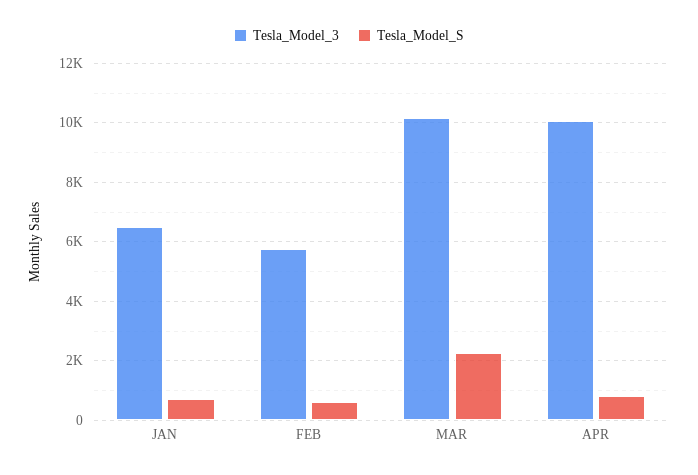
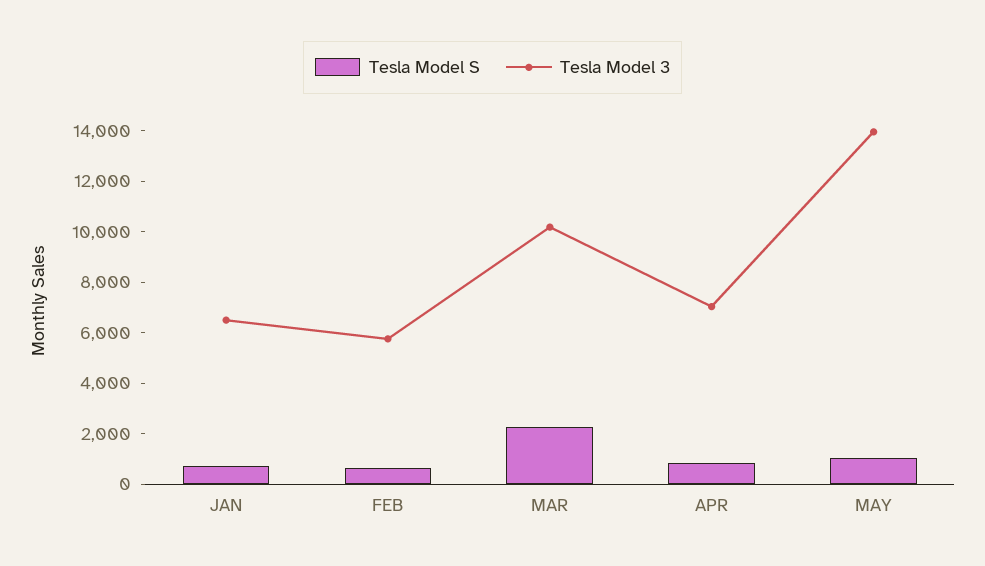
Tesla_Model_3, APR: 10000 -> 7000
Tesla_Model_S, MAY: none -> 1000
Tesla_Model_3, MAY: none -> 14000

